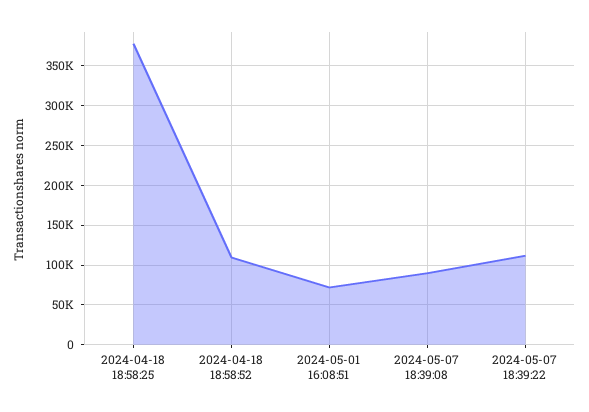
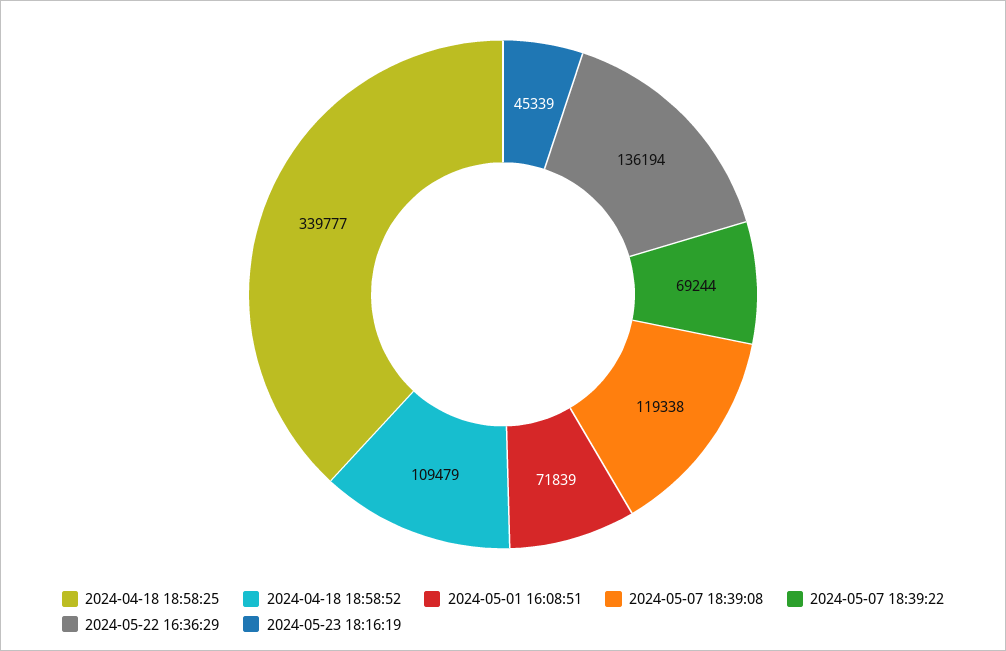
2024-04-18 18:58:25: 380000 -> 339777
2024-05-07 18:39:08: 90000 -> 119338
2024-05-07 18:39:22: 110000 -> 69244
2024-05-22 16:36:29: none -> 136194
2024-05-23 18:16:19: none -> 45339

